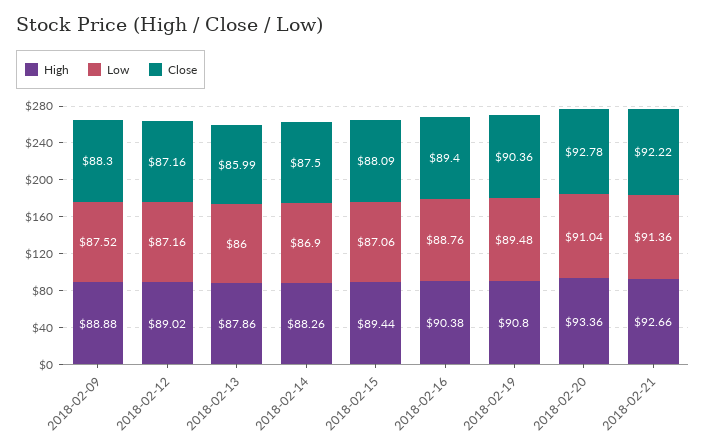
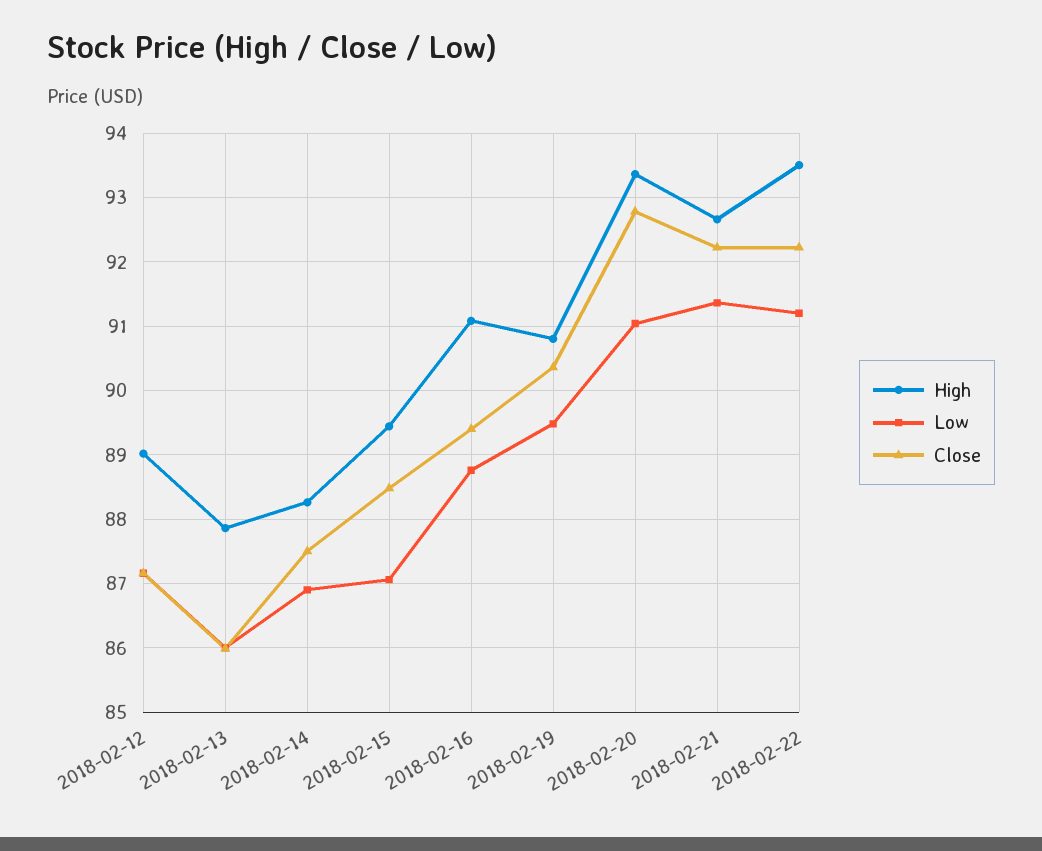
High, 2018-02-09: 88.88 -> none
Low, 2018-02-09: 87.52 -> none
Close, 2018-02-09: 88.3 -> none
Close, 2018-02-15: 88.09 -> 88.5
High, 2018-02-16: 90.38 -> 91.1
High, 2018-02-22: none -> 93.5
Low, 2018-02-22: none -> 91.2
Close, 2018-02-22: none -> 92.2

